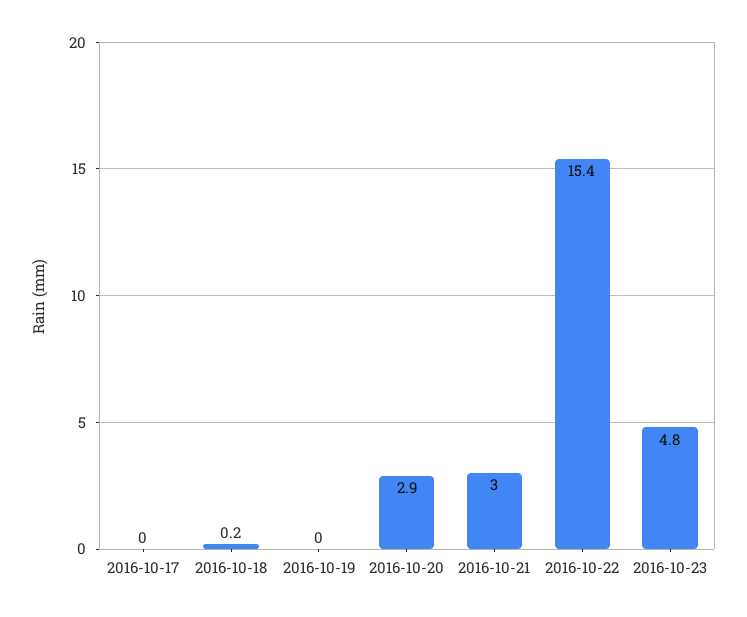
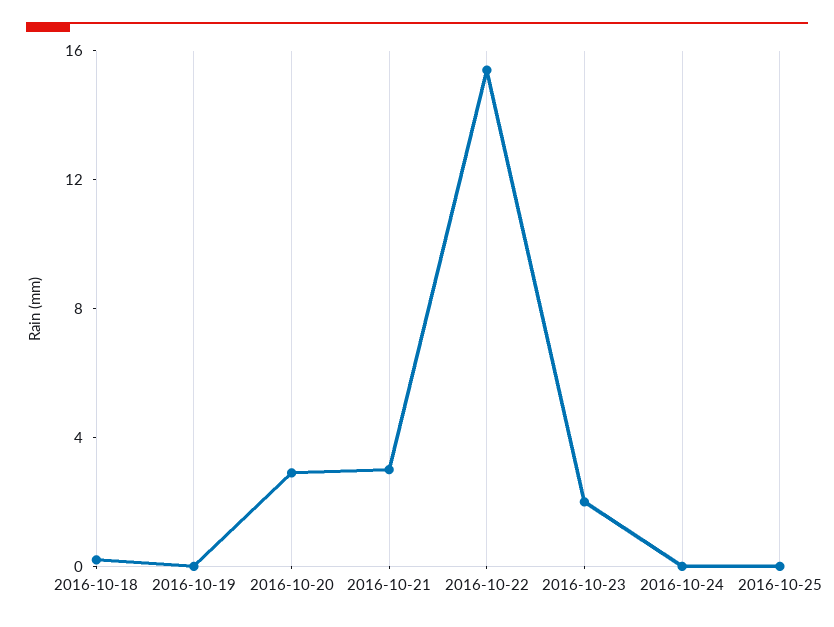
2016-10-17: 0 -> none
2016-10-23: 4.8 -> 2
2016-10-24: none -> 0
2016-10-25: none -> 0

